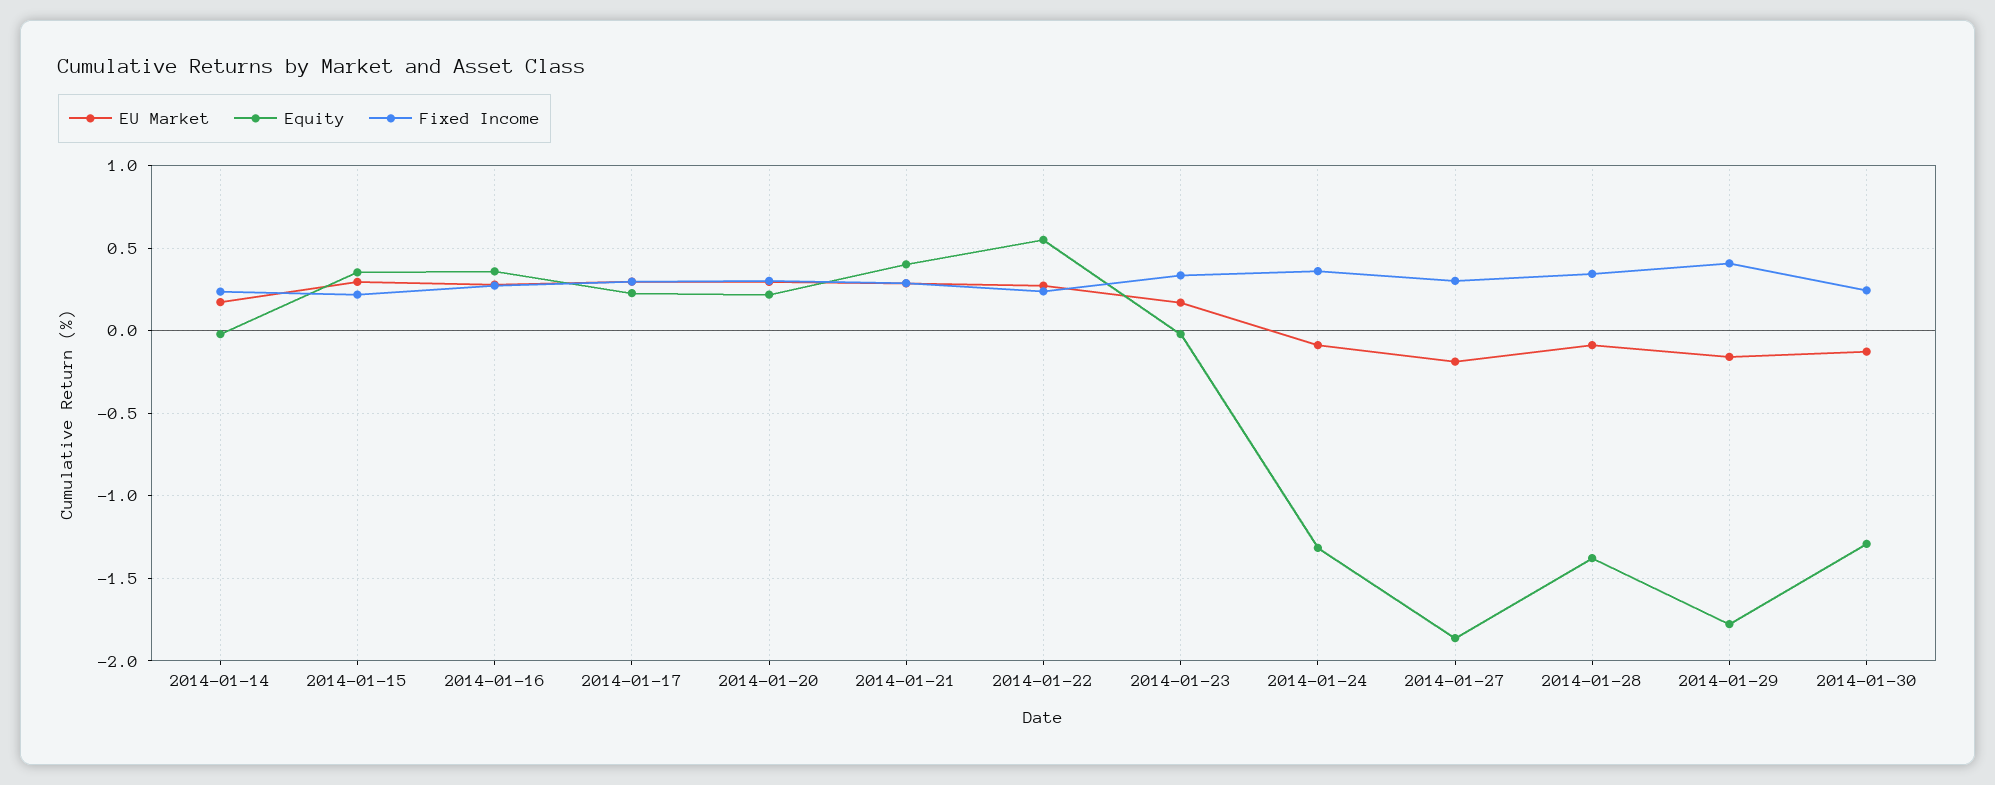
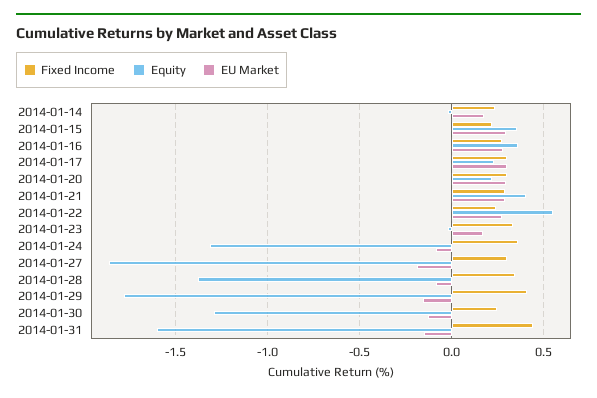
Fixed Income, 2014-01-31: none -> 0.45
Equity, 2014-01-31: none -> -1.6
EU Market, 2014-01-31: none -> -0.15

